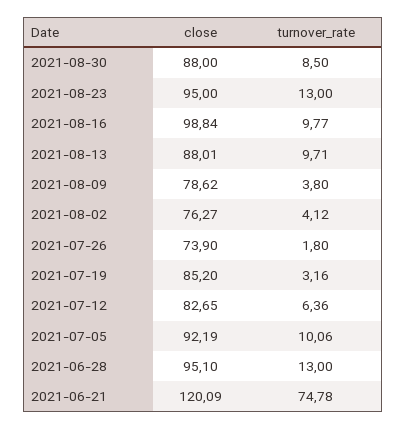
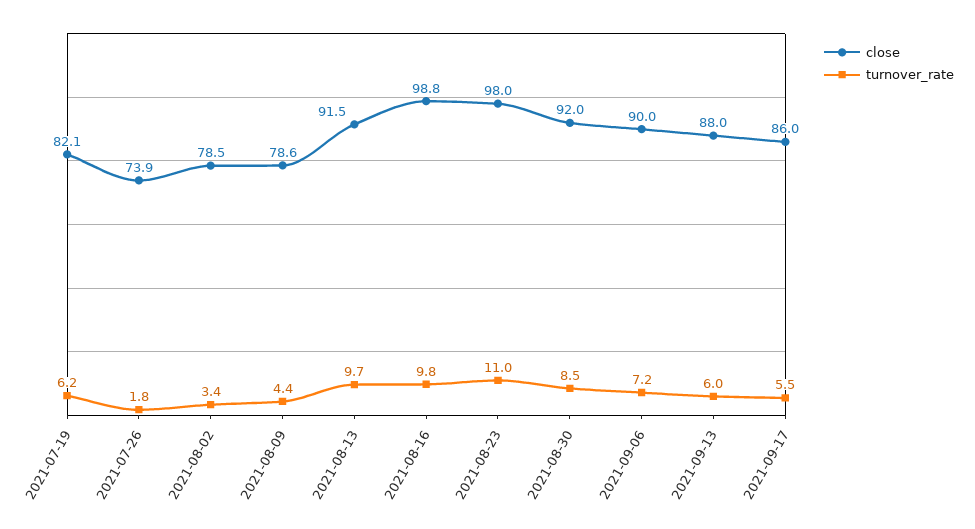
close, 2021-08-30: 88 -> 92
close, 2021-08-23: 95 -> 98
turnover_rate, 2021-08-23: 13 -> 11
close, 2021-08-13: 88.01 -> 91.5
turnover_rate, 2021-08-09: 3.8 -> 4.4
close, 2021-08-02: 76.27 -> 78.5
turnover_rate, 2021-08-02: 4.12 -> 3.4
close, 2021-07-19: 85.2 -> 82.1
turnover_rate, 2021-07-19: 3.16 -> 6.2
close, 2021-07-12: 82.65 -> none
turnover_rate, 2021-07-12: 6.36 -> none
close, 2021-07-05: 92.19 -> none
turnover_rate, 2021-07-05: 10.06 -> none
close, 2021-06-28: 95.1 -> none
turnover_rate, 2021-06-28: 13 -> none
close, 2021-06-21: 120.09 -> none
turnover_rate, 2021-06-21: 74.78 -> none
close, 2021-09-06: none -> 90
turnover_rate, 2021-09-06: none -> 7.2
close, 2021-09-13: none -> 88
turnover_rate, 2021-09-13: none -> 6
close, 2021-09-17: none -> 86
turnover_rate, 2021-09-17: none -> 5.5

